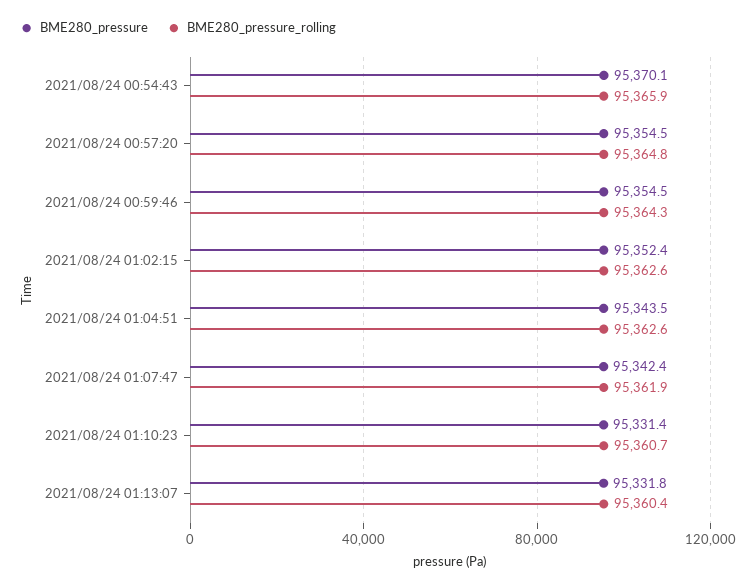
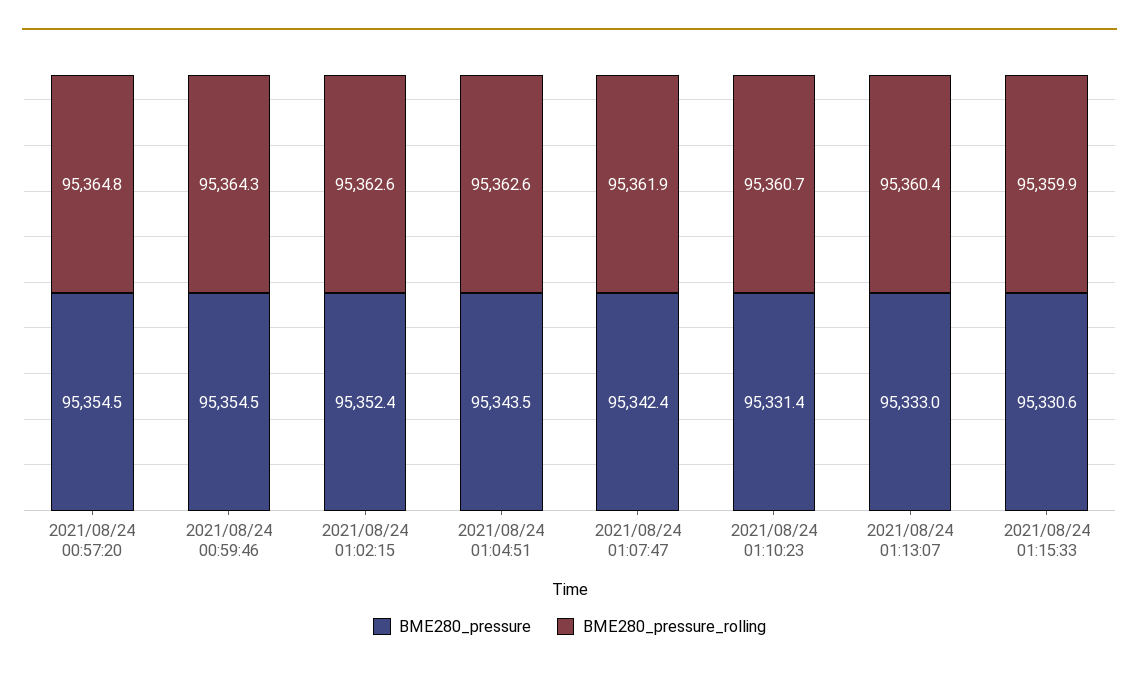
BME280_pressure, 2021/08/24 00:54:43: 95370.1 -> none
BME280_pressure_rolling, 2021/08/24 00:54:43: 95365.9 -> none
BME280_pressure, 2021/08/24 01:13:07: 95331.8 -> 95333
BME280_pressure, 2021/08/24 01:15:33: none -> 95330.6
BME280_pressure_rolling, 2021/08/24 01:15:33: none -> 95359.9

